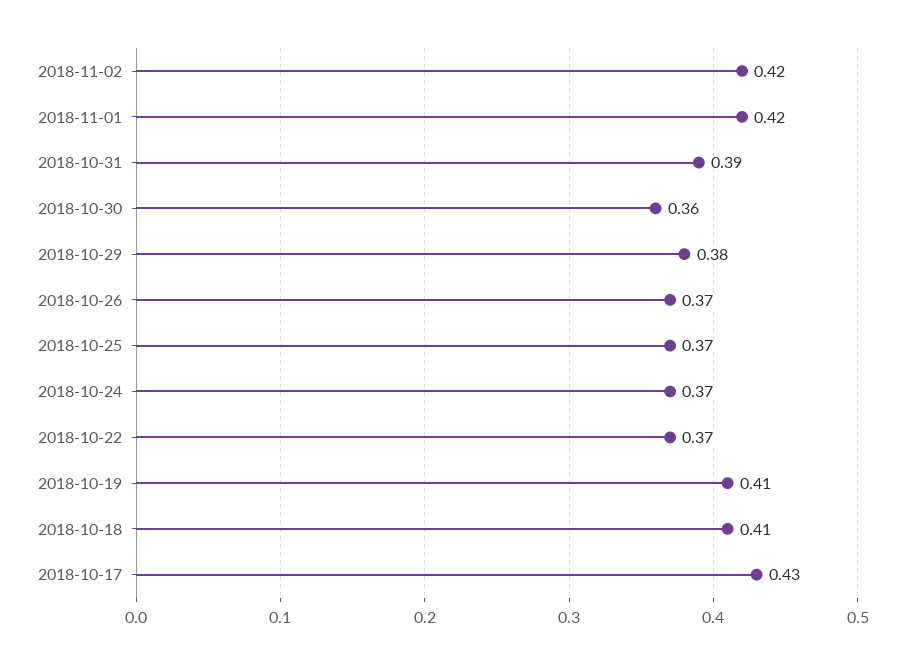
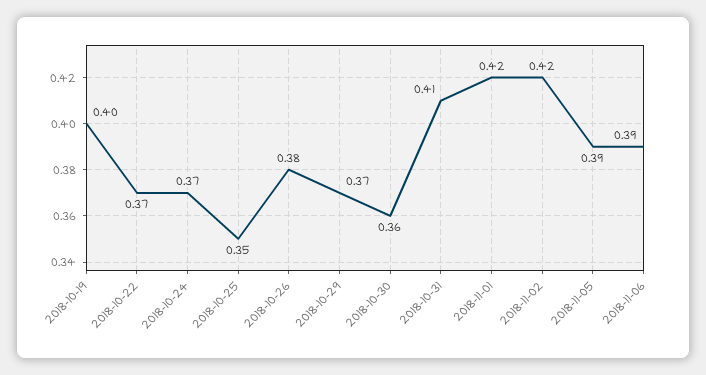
2018-10-31: 0.39 -> 0.41
2018-10-29: 0.38 -> 0.37
2018-10-26: 0.37 -> 0.38
2018-10-25: 0.37 -> 0.35
2018-10-19: 0.41 -> 0.4
2018-10-18: 0.41 -> none
2018-10-17: 0.43 -> none
2018-11-05: none -> 0.39
2018-11-06: none -> 0.39

